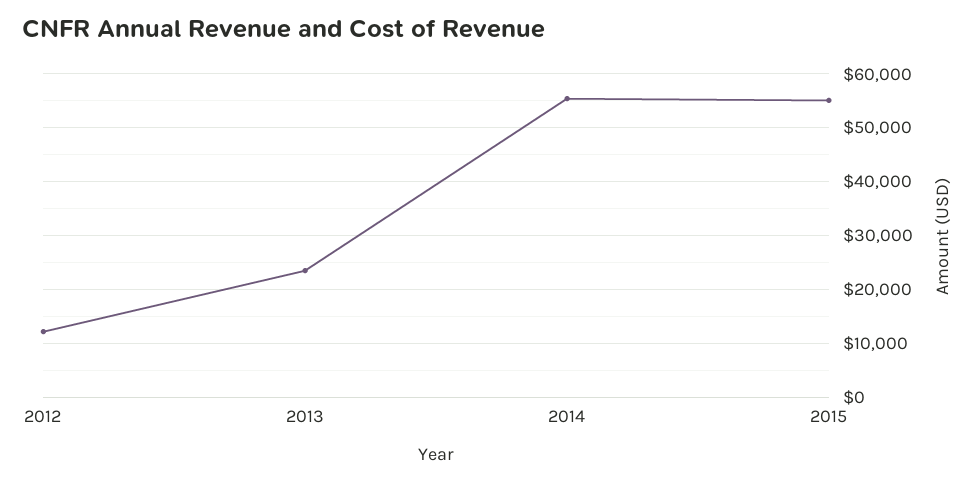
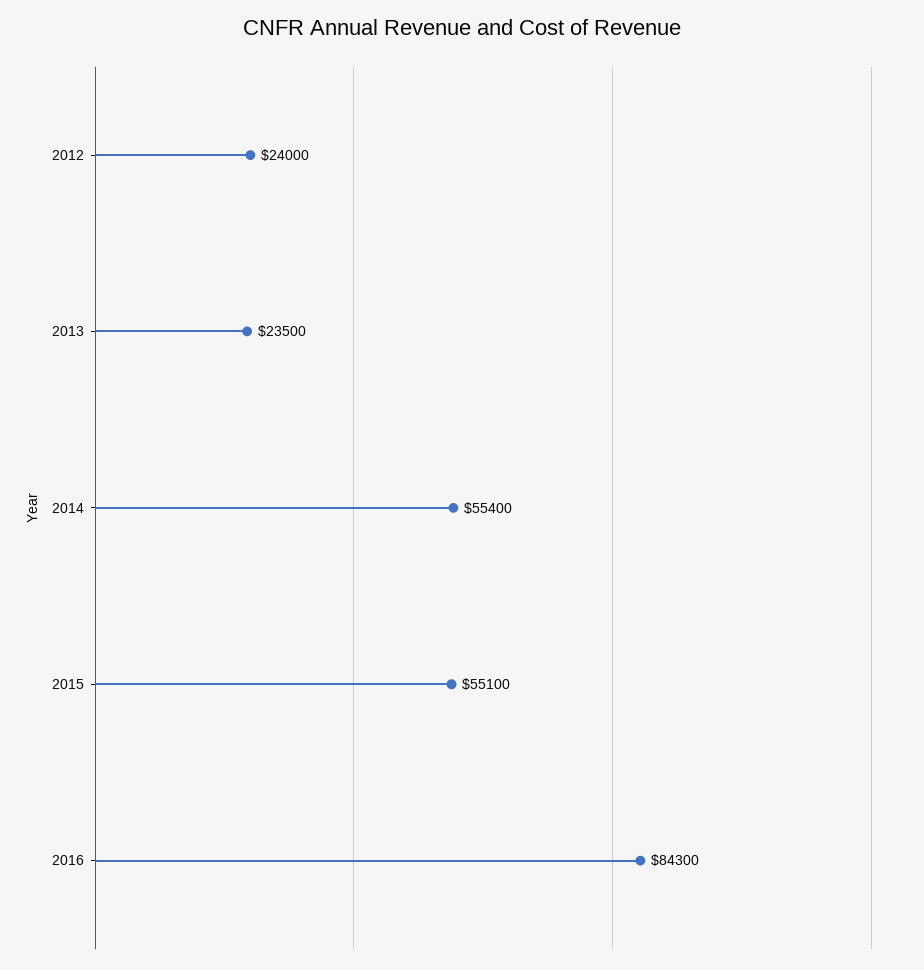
2012: 12000 -> 24000
2016: none -> 84300

